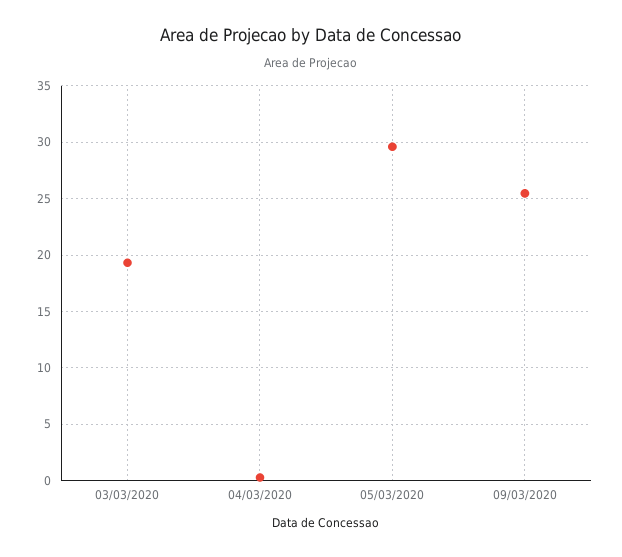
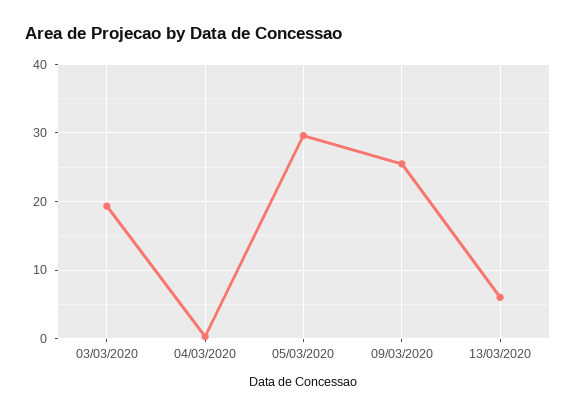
13/03/2020: none -> 6

